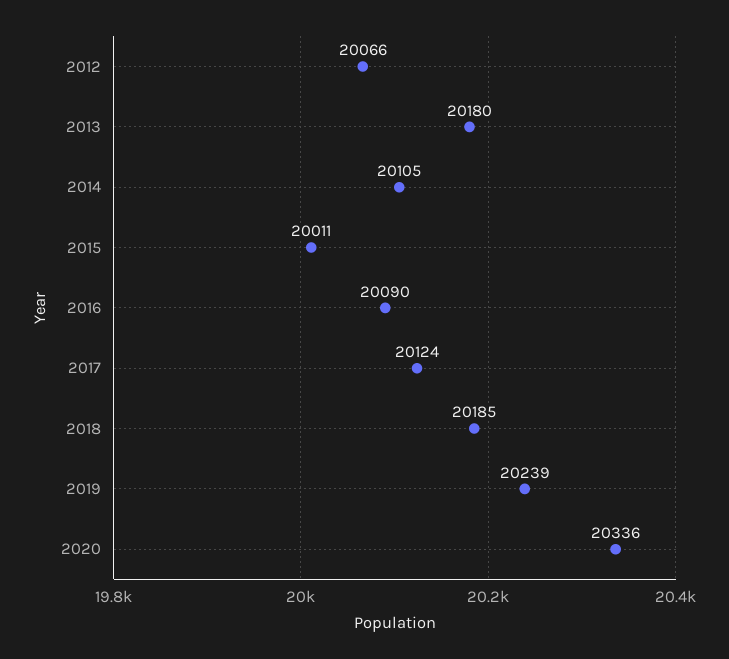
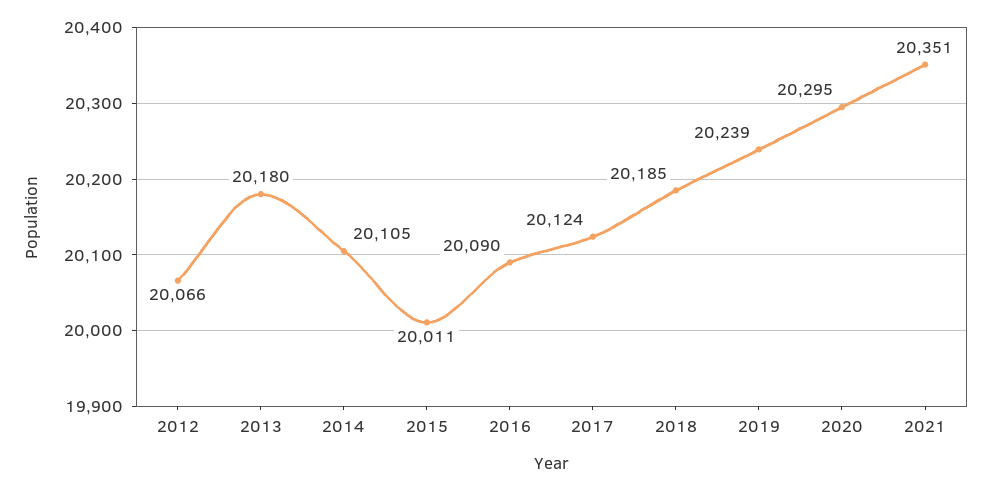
2020: 20336 -> 20295
2021: none -> 20351

